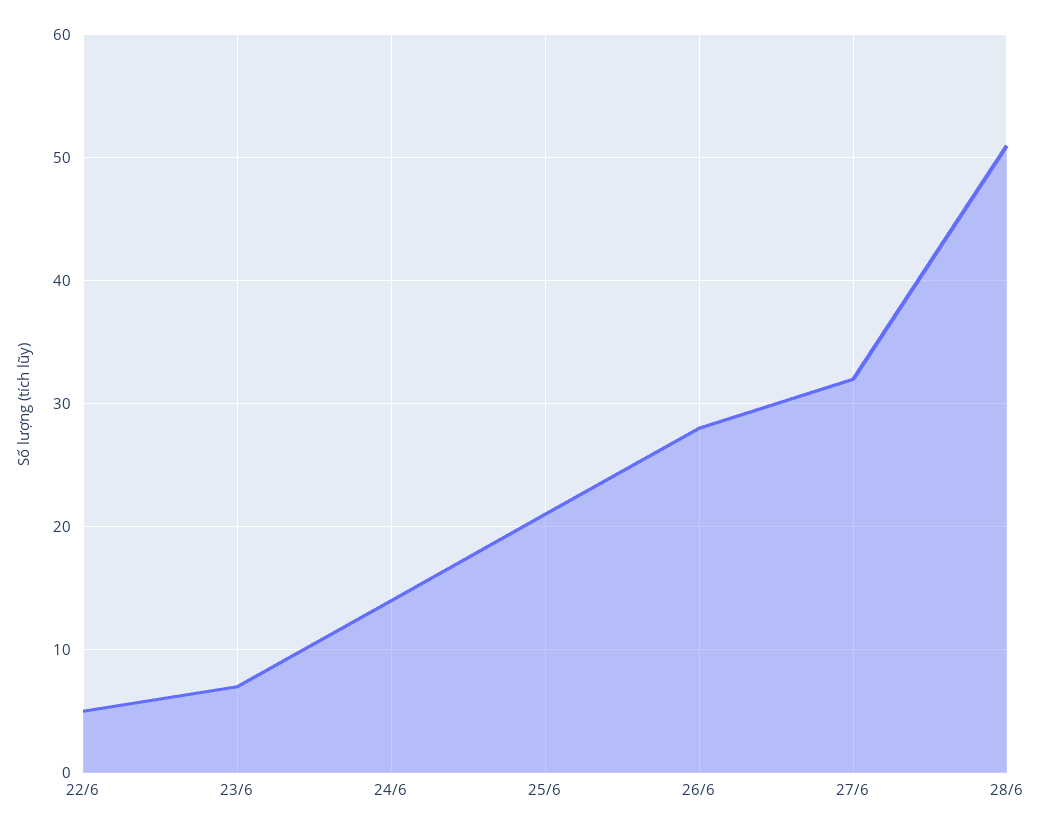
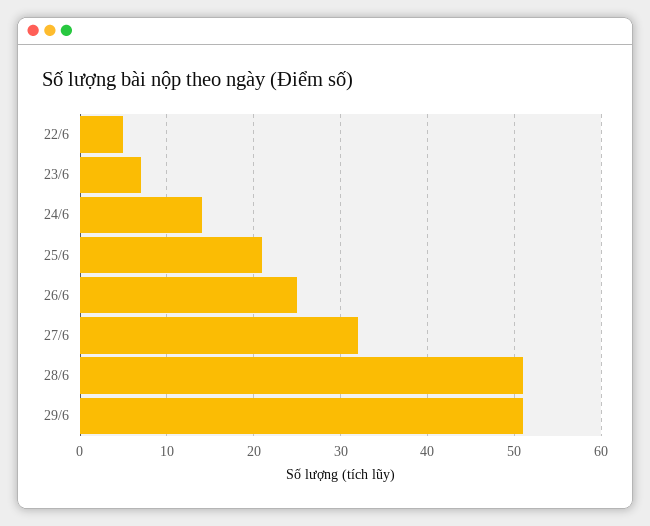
26/6: 28 -> 25
29/6: none -> 51

